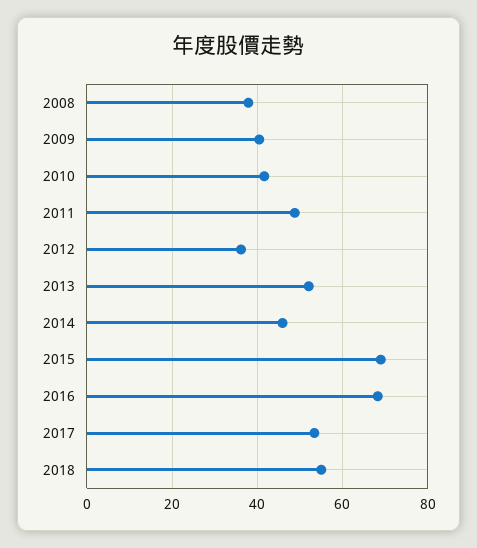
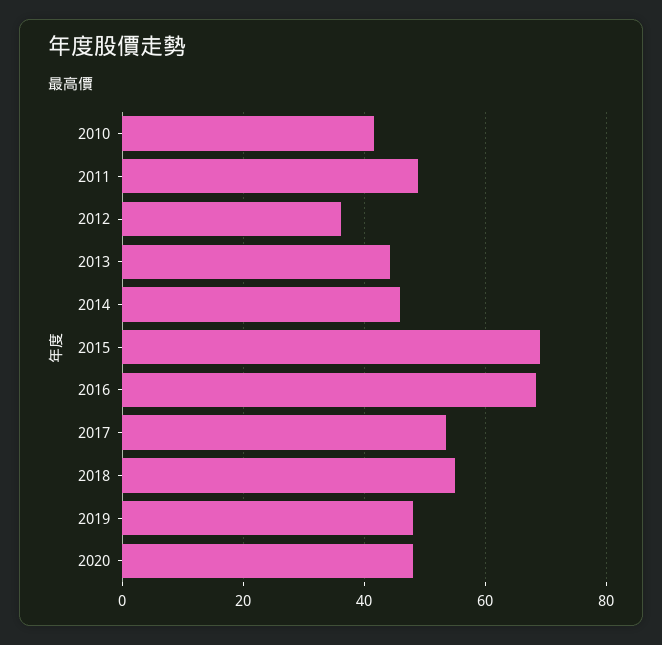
2008: 38 -> none
2009: 40 -> none
2013: 52 -> 44
2019: none -> 48
2020: none -> 48

